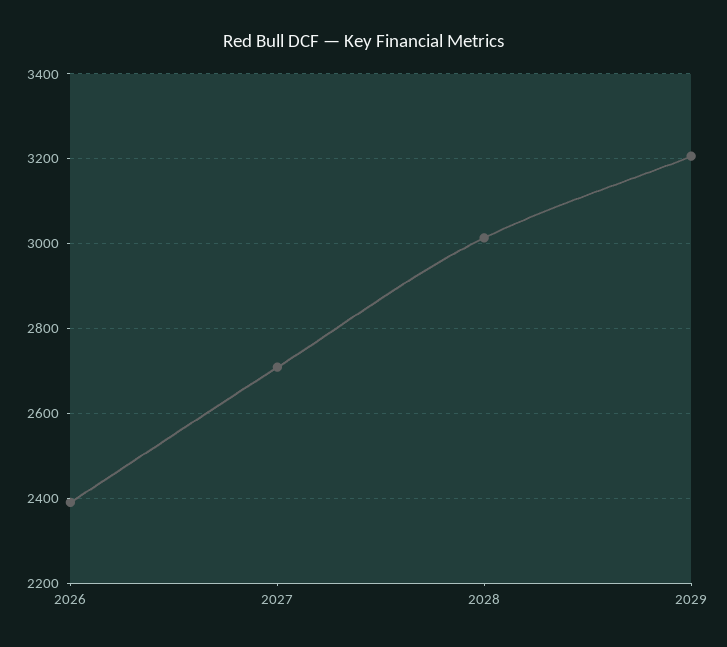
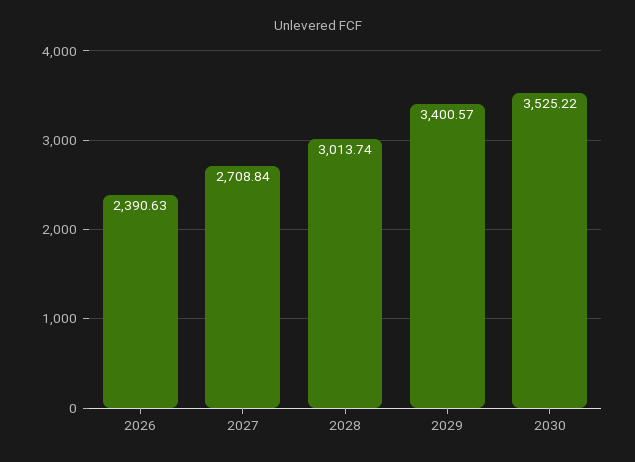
2029: 3200 -> 3400.57
2030: none -> 3525.22

